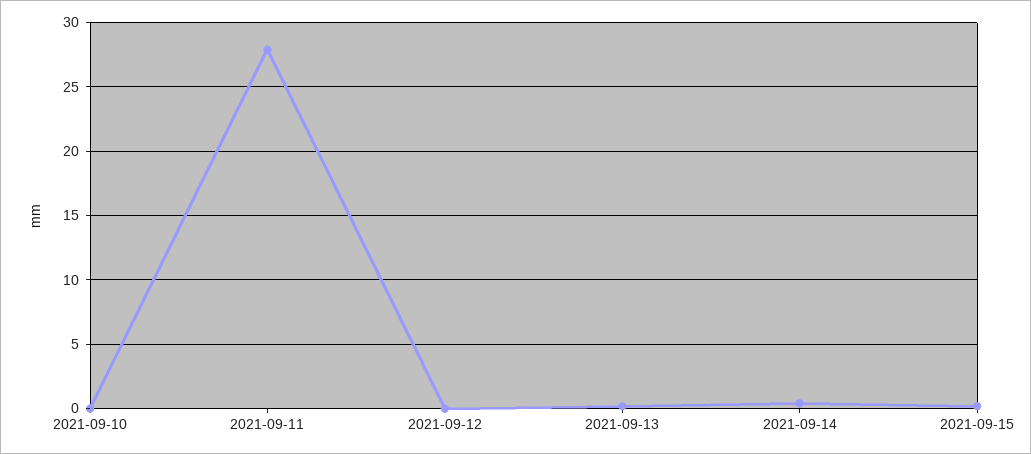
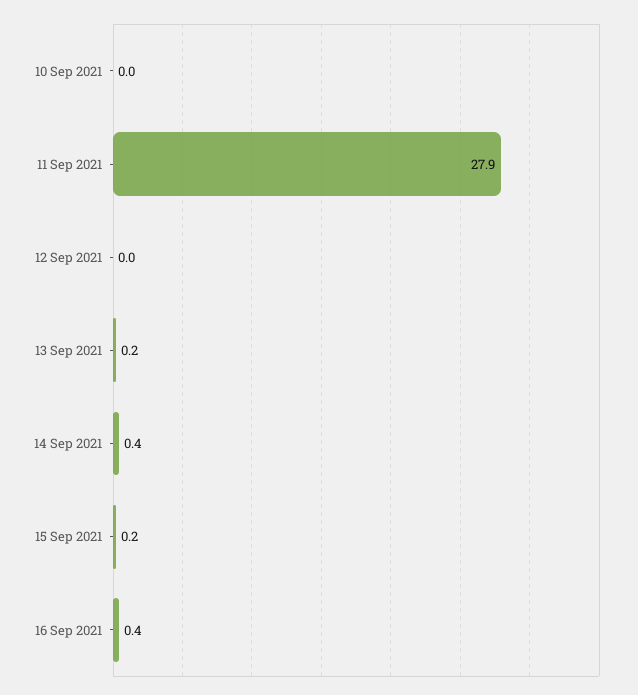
16 Sep 2021: none -> 0.4

